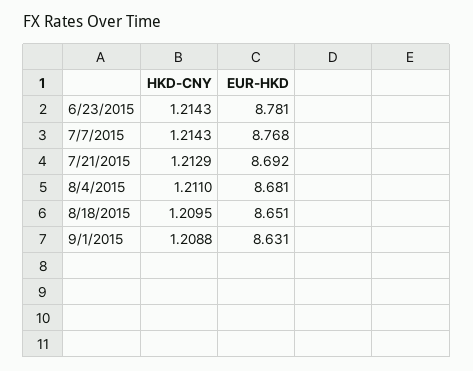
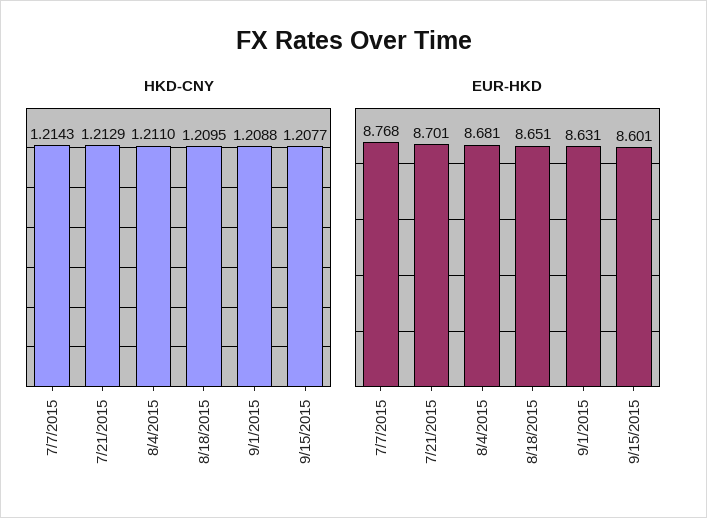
HKD-CNY, 6/23/2015: 1.2143 -> none
EUR-HKD, 6/23/2015: 8.781 -> none
EUR-HKD, 7/21/2015: 8.692 -> 8.701
HKD-CNY, 9/15/2015: none -> 1.2077
EUR-HKD, 9/15/2015: none -> 8.601

